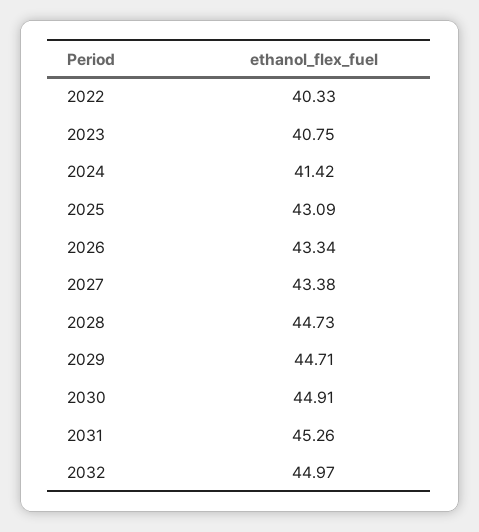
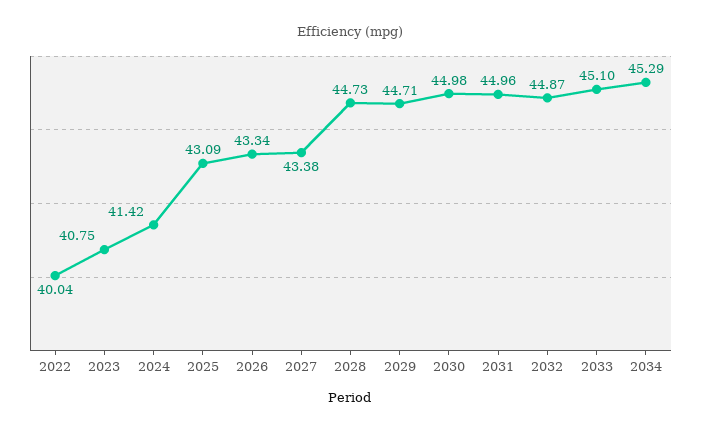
2022: 40.33 -> 40.04
2030: 44.91 -> 44.98
2031: 45.26 -> 44.96
2032: 44.97 -> 44.87
2033: none -> 45.1
2034: none -> 45.29

